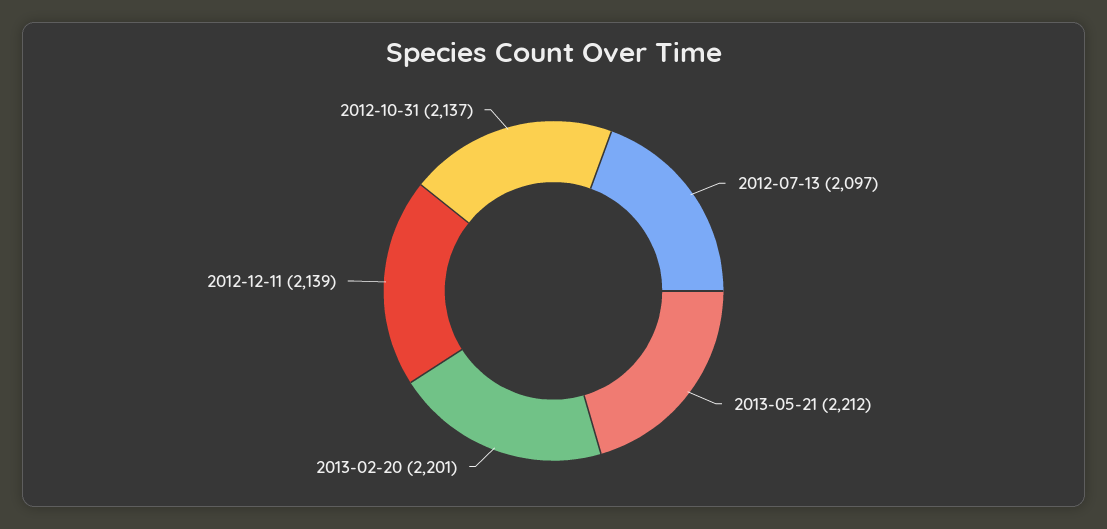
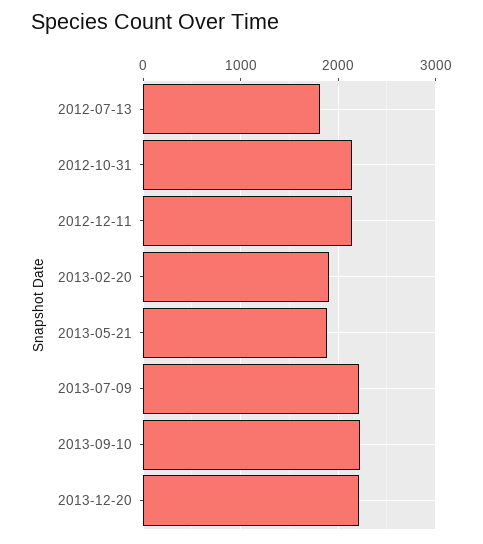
2012-07-13: 2097 -> 1800
2013-05-21: 2212 -> 1900
2013-02-20: 2201 -> 1900
2013-07-09: none -> 2200
2013-09-10: none -> 2200
2013-12-20: none -> 2200

